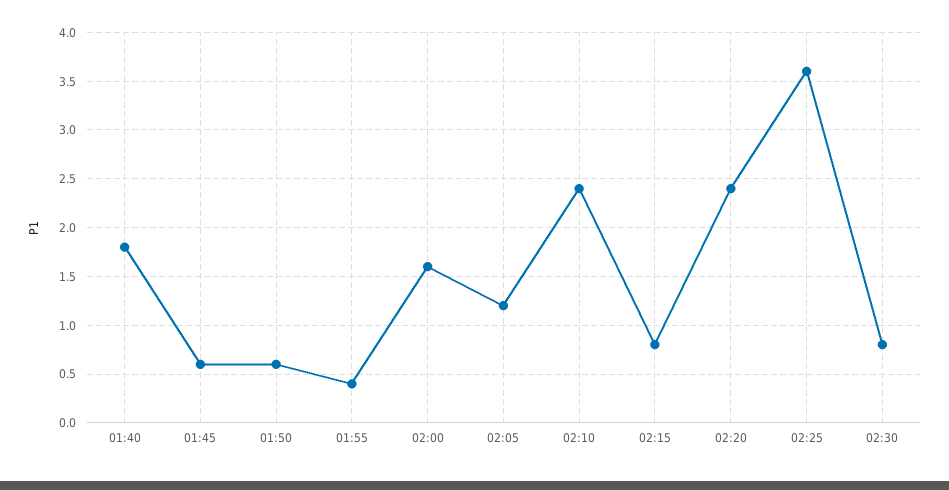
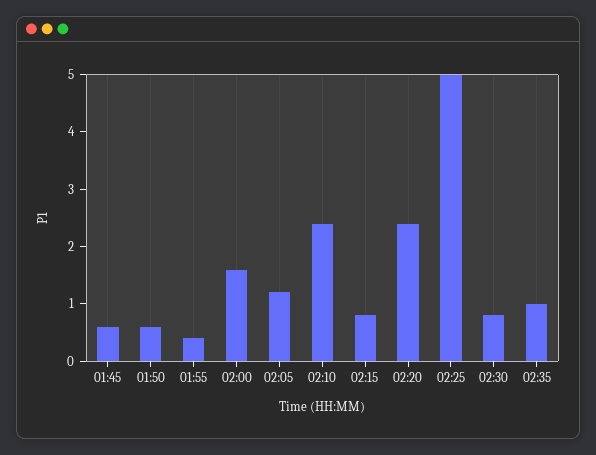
01:40: 1.8 -> none
02:25: 3.6 -> 5
02:35: none -> 1

